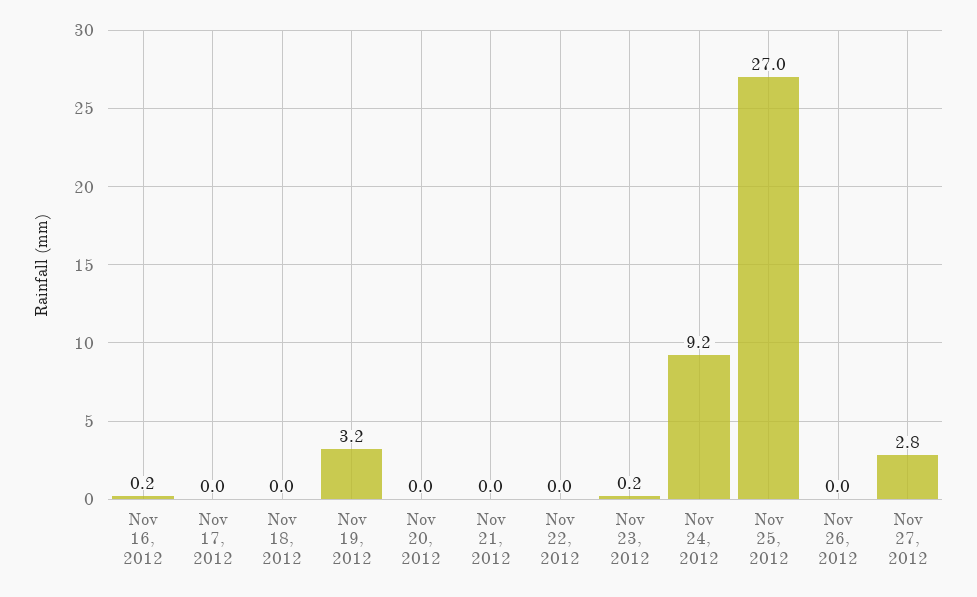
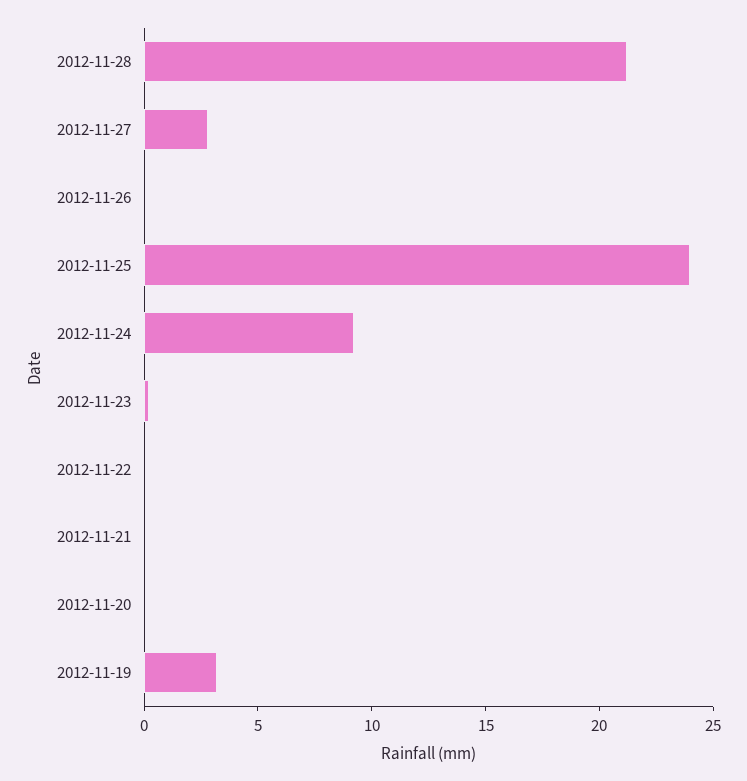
Nov 16, 2012: 0.2 -> none
Nov 17, 2012: 0 -> none
Nov 18, 2012: 0 -> none
Nov 25, 2012: 27 -> 24
2012-11-28: none -> 21

